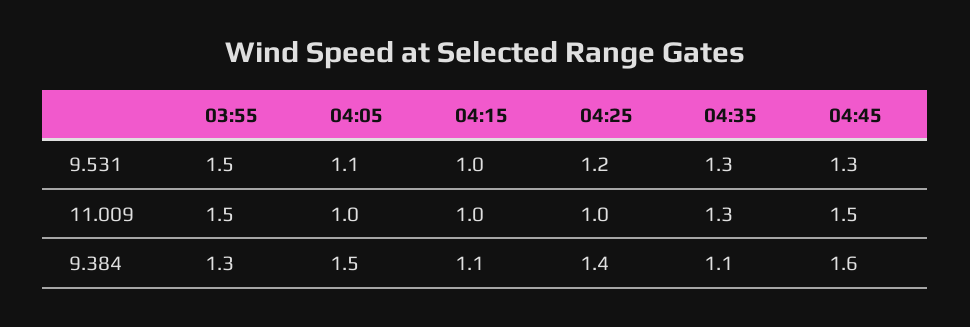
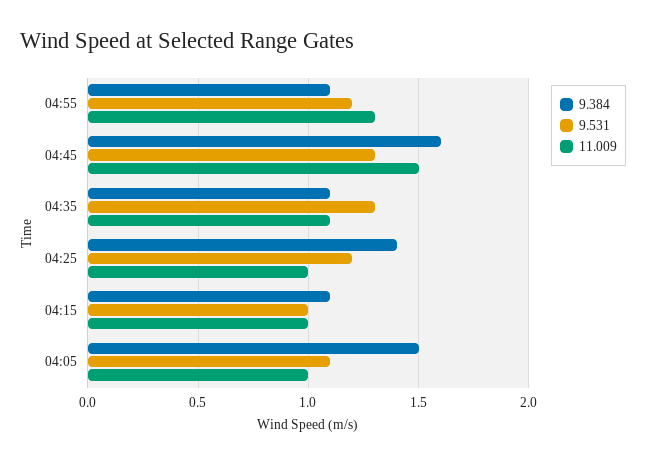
9.531, 03:55: 1.5 -> none
11.009, 03:55: 1.5 -> none
11.009, 04:35: 1.3 -> 1.1
9.384, 03:55: 1.3 -> none
9.384, 04:55: none -> 1.1
9.531, 04:55: none -> 1.2
11.009, 04:55: none -> 1.3

